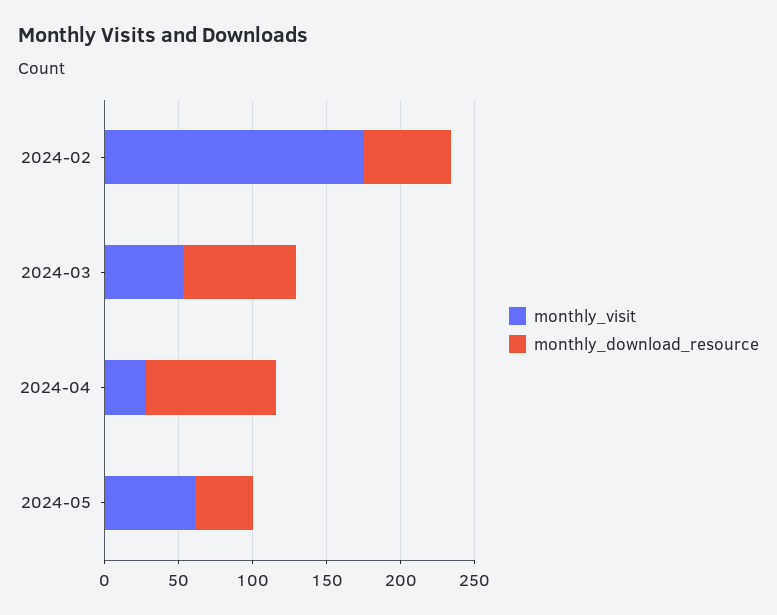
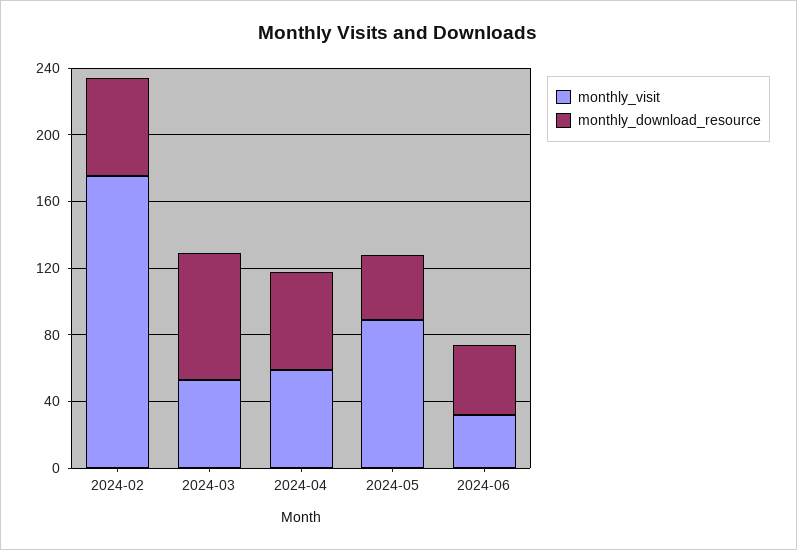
monthly_visit, 2024-04: 30 -> 60
monthly_download_resource, 2024-04: 90 -> 60
monthly_visit, 2024-05: 60 -> 90
monthly_visit, 2024-06: none -> 30
monthly_download_resource, 2024-06: none -> 40

